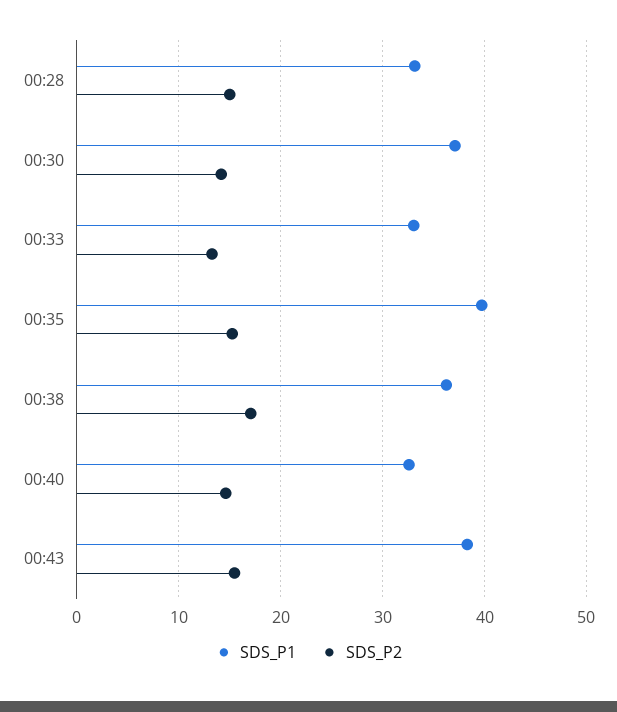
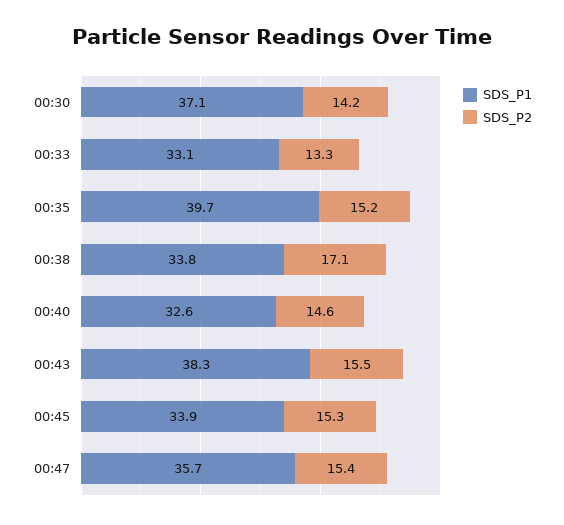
SDS_P1, 00:28: 33 -> none
SDS_P2, 00:28: 15 -> none
SDS_P1, 00:38: 36 -> 33.8
SDS_P1, 00:45: none -> 33.9
SDS_P2, 00:45: none -> 15.3
SDS_P1, 00:47: none -> 35.7
SDS_P2, 00:47: none -> 15.4

